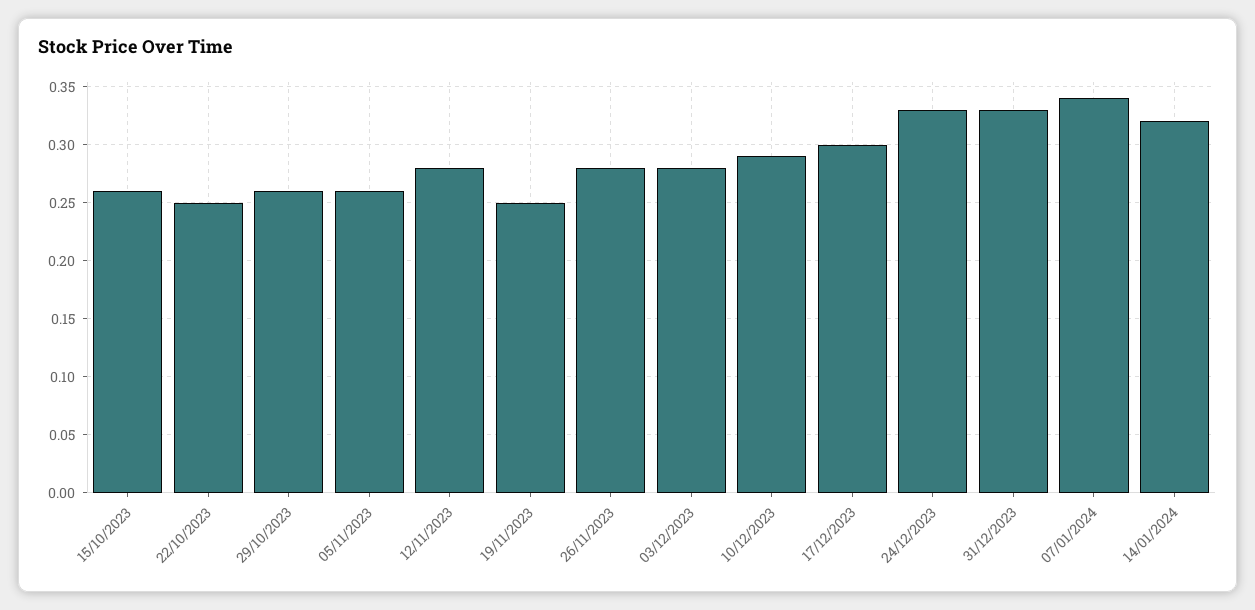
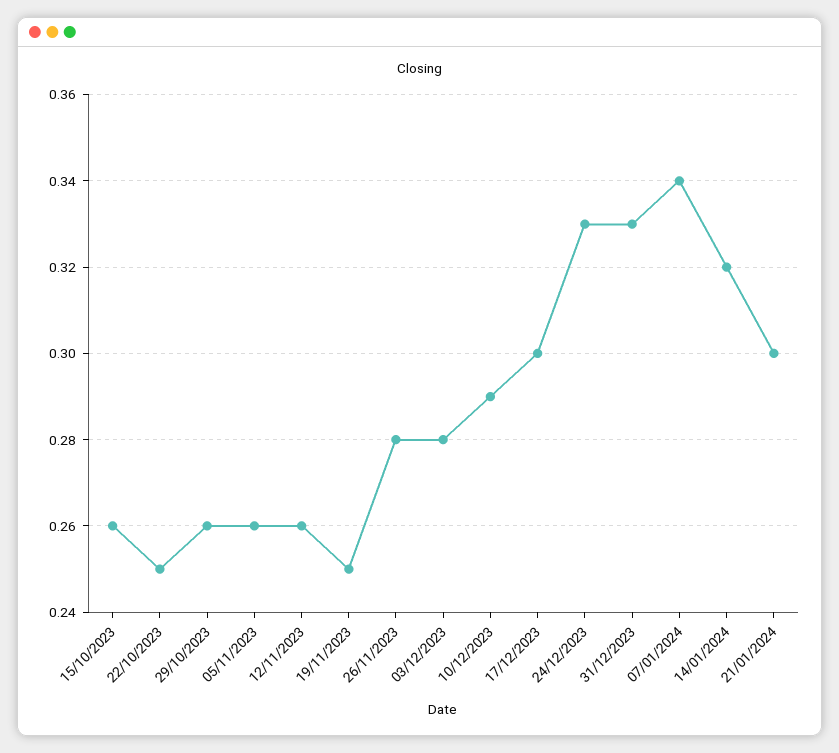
12/11/2023: 0.28 -> 0.26
21/01/2024: none -> 0.3

